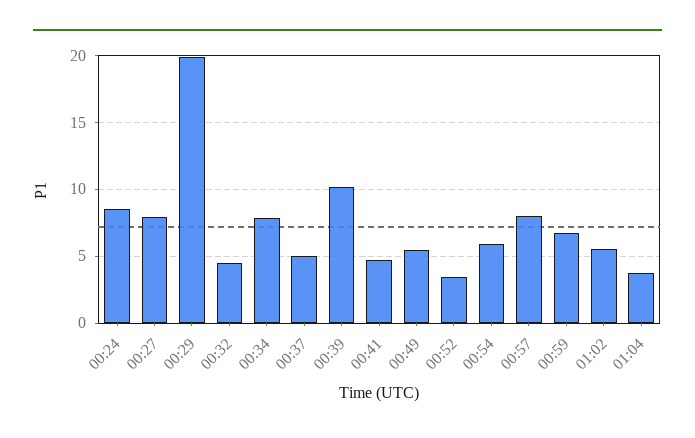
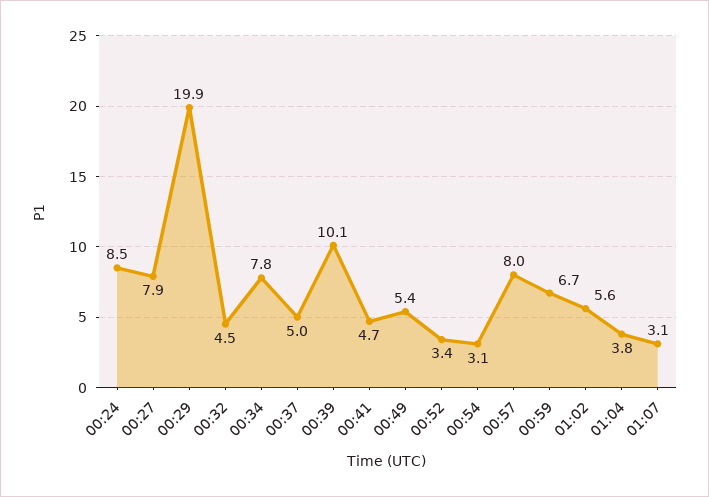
00:54: 6 -> 3.1
01:07: none -> 3.1

